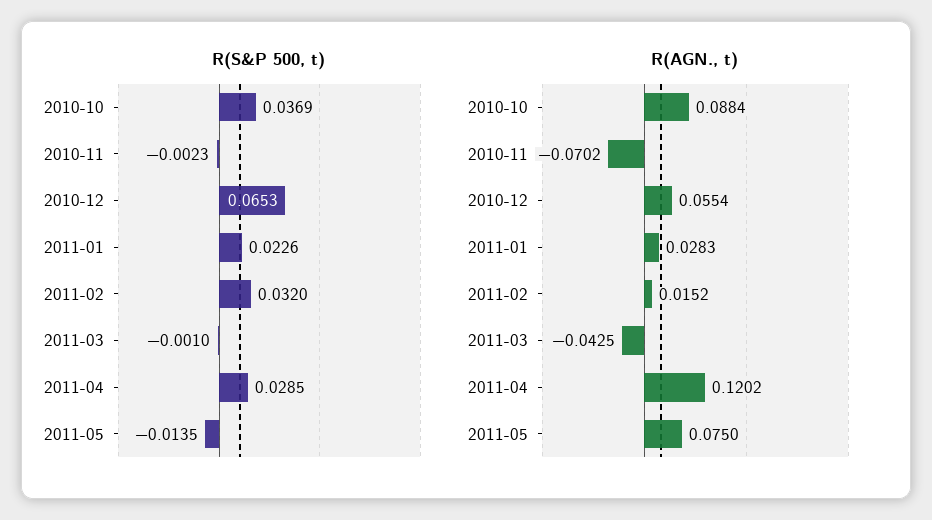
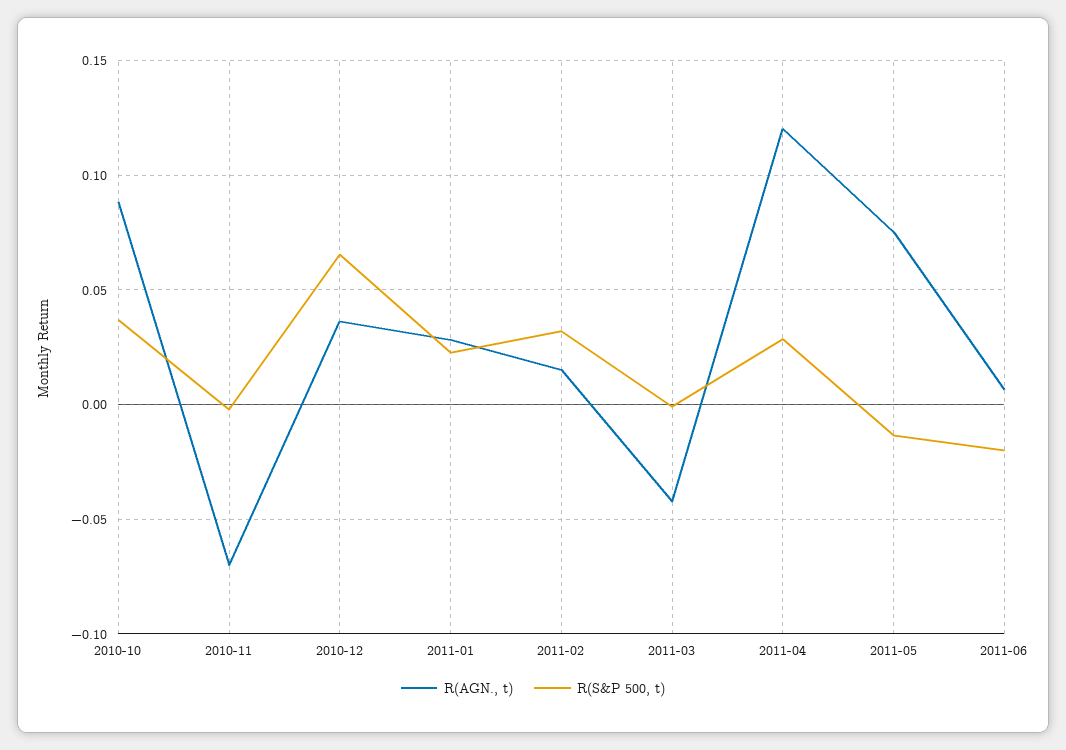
R(AGN., t), 2010-12: 0.0554 -> 0.035
R(AGN., t), 2011-06: none -> 0.005
R(S&P 500, t), 2011-06: none -> -0.02

